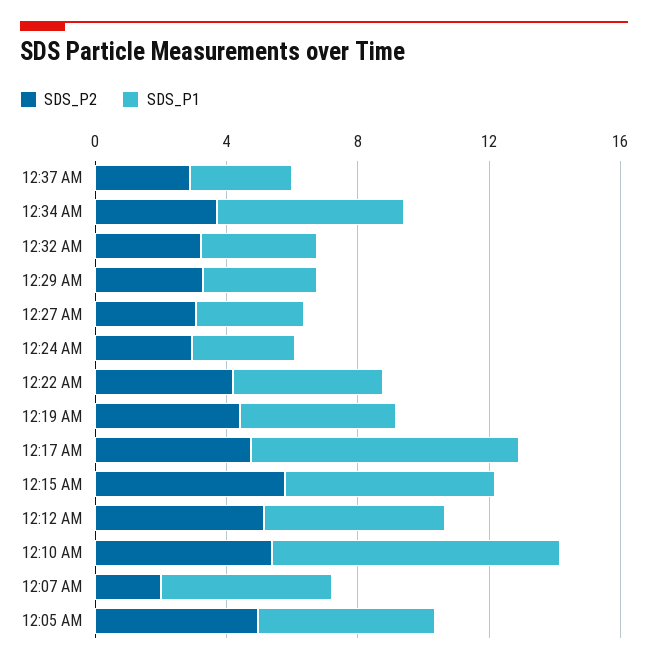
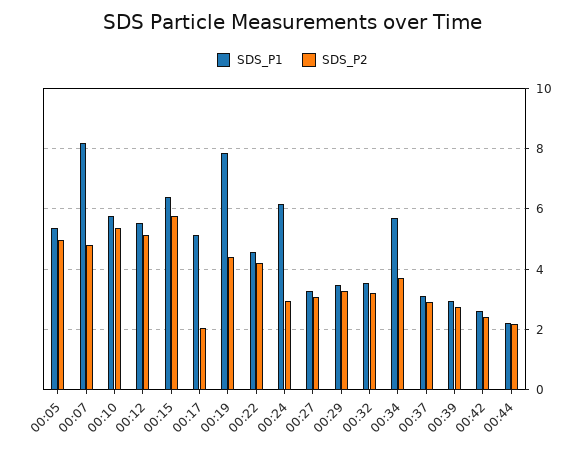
SDS_P1, 12:24 AM: 3 -> 6.2
SDS_P1, 12:19 AM: 5 -> 7.8
SDS_P2, 12:17 AM: 5 -> 2
SDS_P1, 12:17 AM: 8 -> 5.2
SDS_P1, 12:10 AM: 9 -> 5.8
SDS_P2, 12:07 AM: 2 -> 4.8
SDS_P1, 12:07 AM: 5 -> 8.2
SDS_P1, 00:39: none -> 3
SDS_P2, 00:39: none -> 2.8
SDS_P1, 00:42: none -> 2.6
SDS_P2, 00:42: none -> 2.4
SDS_P1, 00:44: none -> 2.2
SDS_P2, 00:44: none -> 2.2

